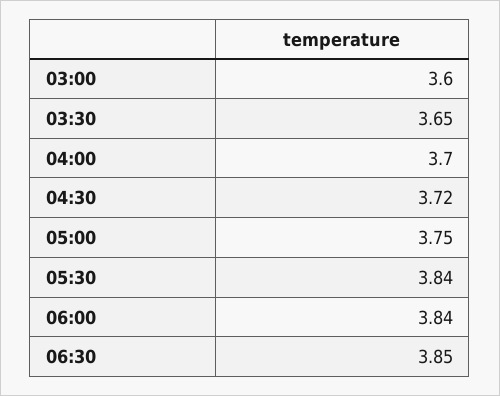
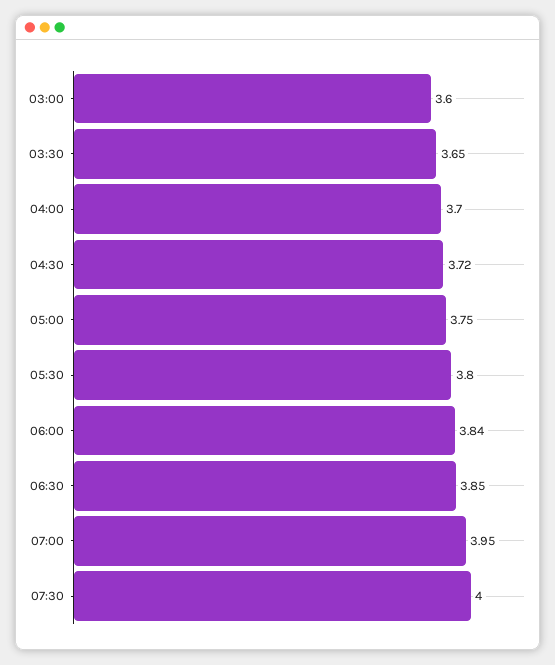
05:30: 3.84 -> 3.8
07:00: none -> 3.95
07:30: none -> 4

